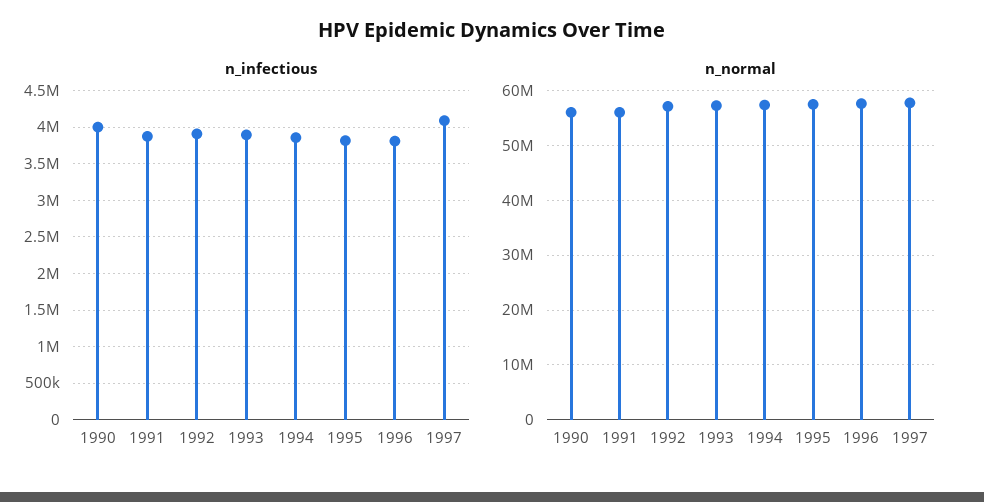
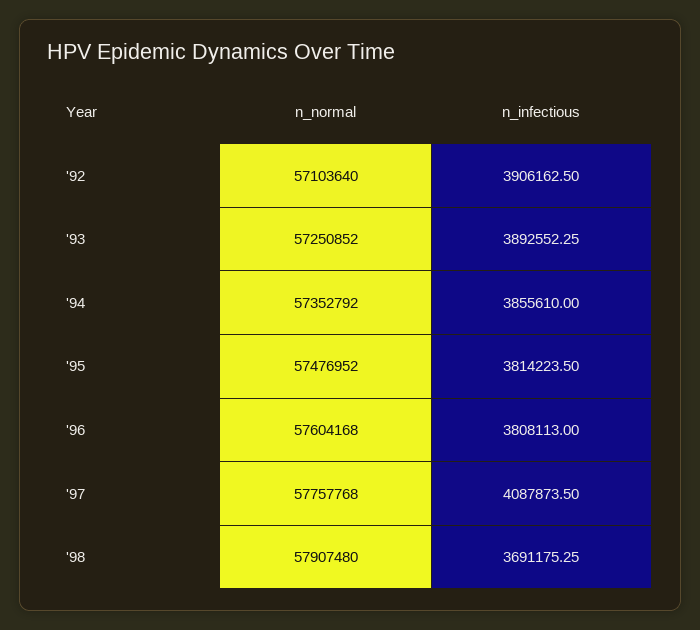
n_infectious, 1990: 4000000 -> none
n_infectious, 1991: 3900000 -> none
n_normal, 1990: 56000000 -> none
n_normal, 1991: 56000000 -> none
n_normal, '98: none -> 57907480
n_infectious, '98: none -> 3691175.25

